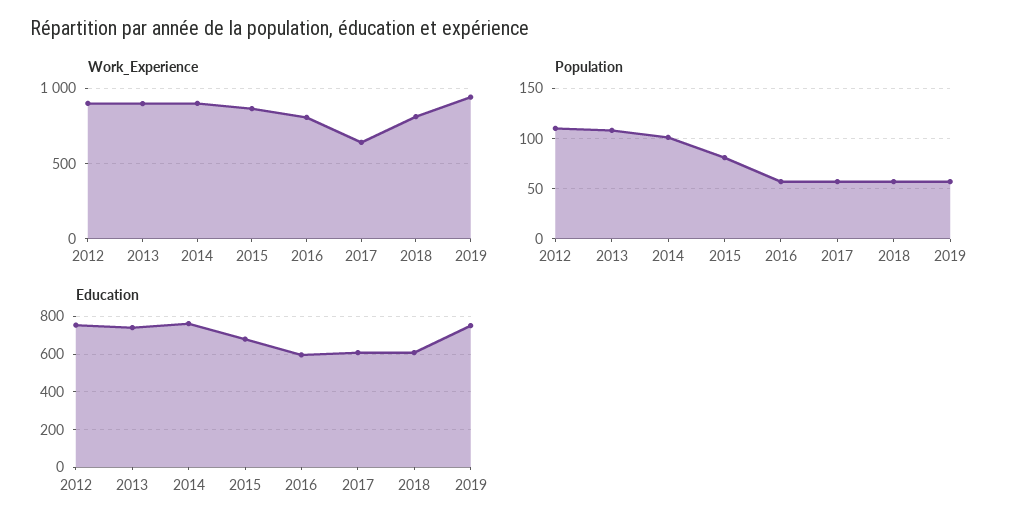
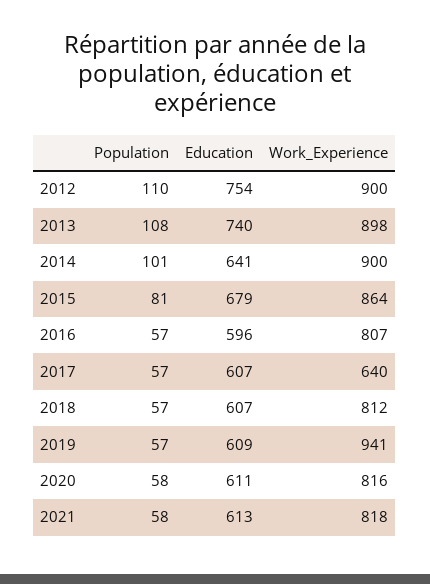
Education, 2014: 750 -> 641
Education, 2019: 750 -> 609
Population, 2020: none -> 58
Education, 2020: none -> 611
Work_Experience, 2020: none -> 816
Population, 2021: none -> 58
Education, 2021: none -> 613
Work_Experience, 2021: none -> 818

